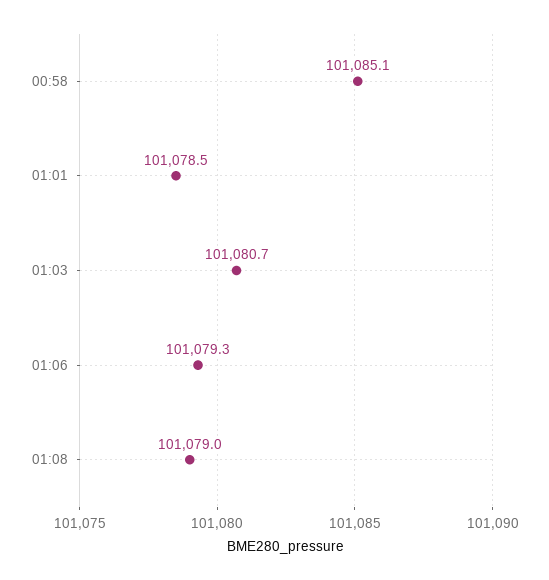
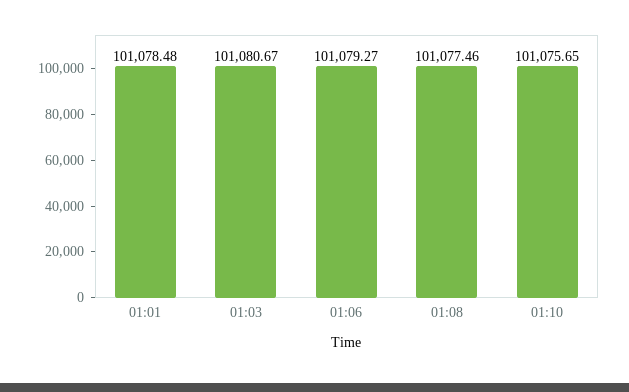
00:58: 101085.1 -> none
01:08: 101079 -> 101077.46
01:10: none -> 101075.65

